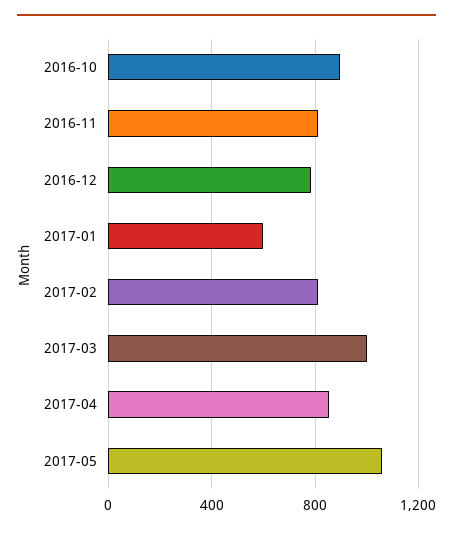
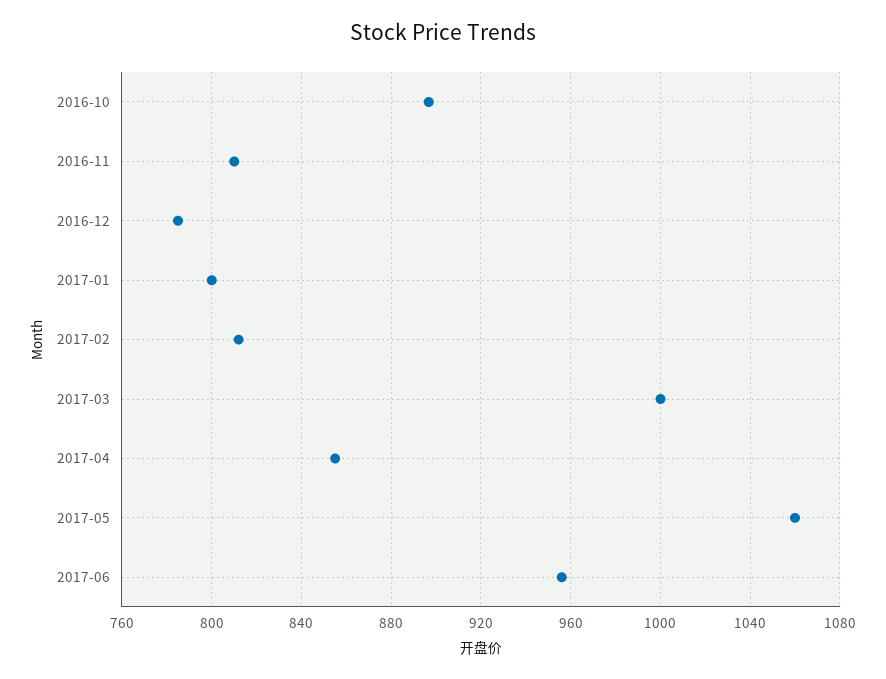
2017-01: 600 -> 800
2017-06: none -> 955

